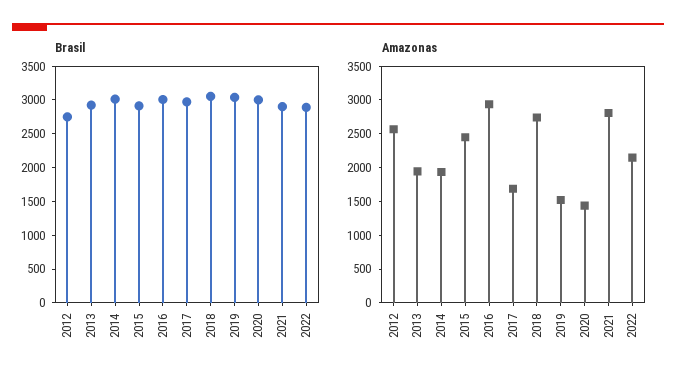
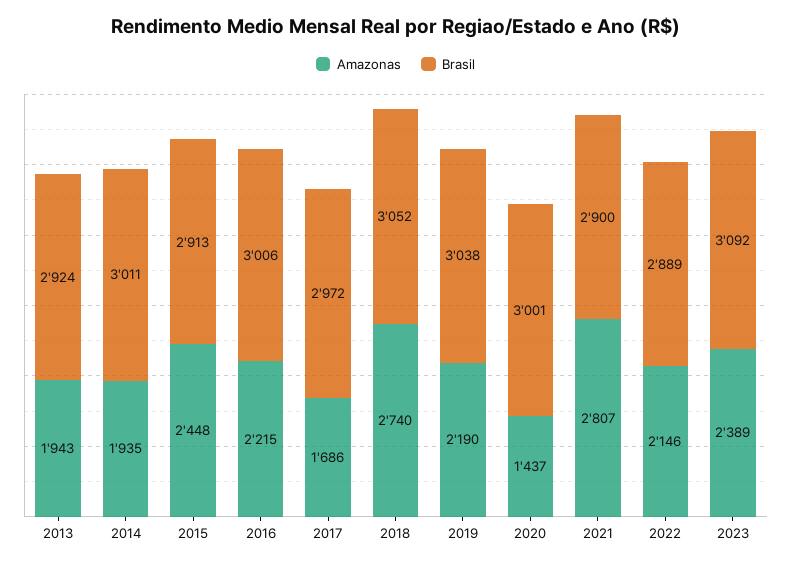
Brasil, 2012: 2750 -> none
Amazonas, 2012: 2500 -> none
Amazonas, 2016: 3000 -> 2215
Amazonas, 2019: 1500 -> 2190
Amazonas, 2023: none -> 2389
Brasil, 2023: none -> 3092

